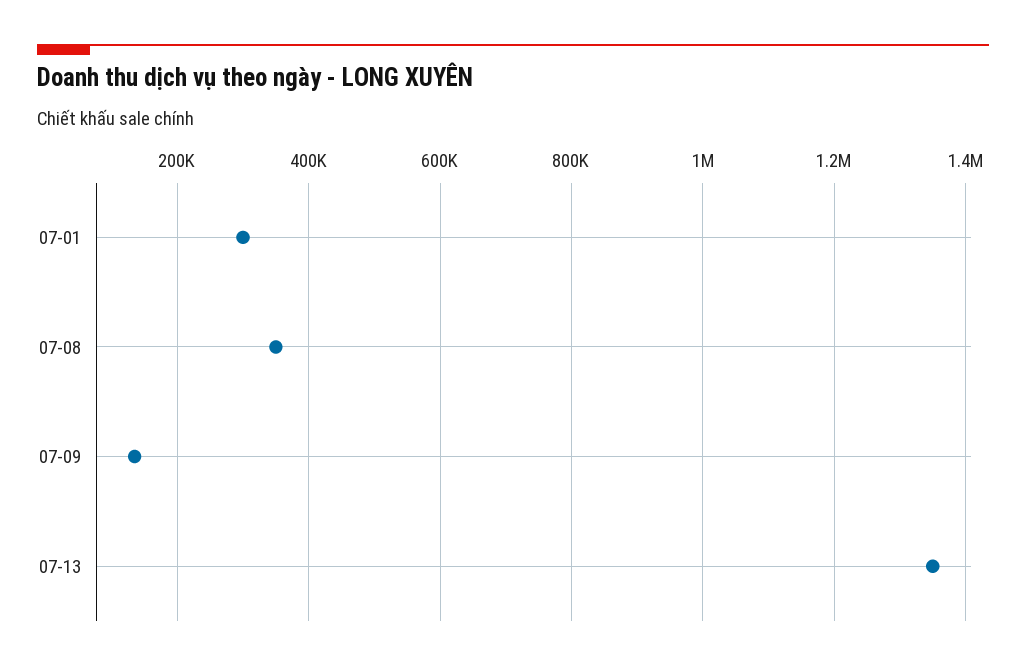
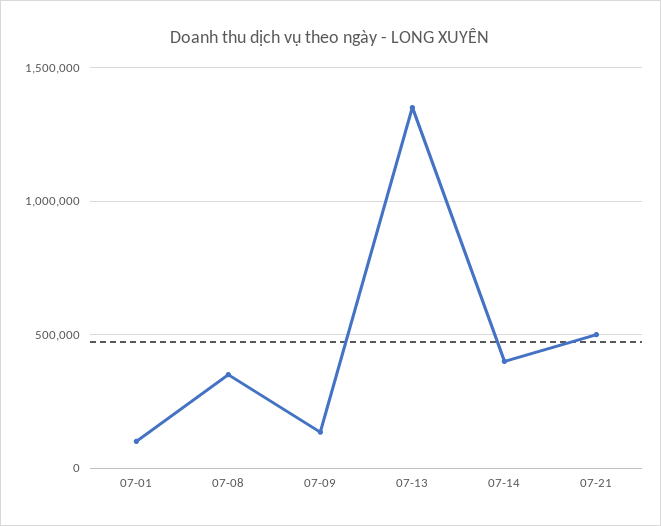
07-01: 300000 -> 100000
07-14: none -> 400000
07-21: none -> 500000

